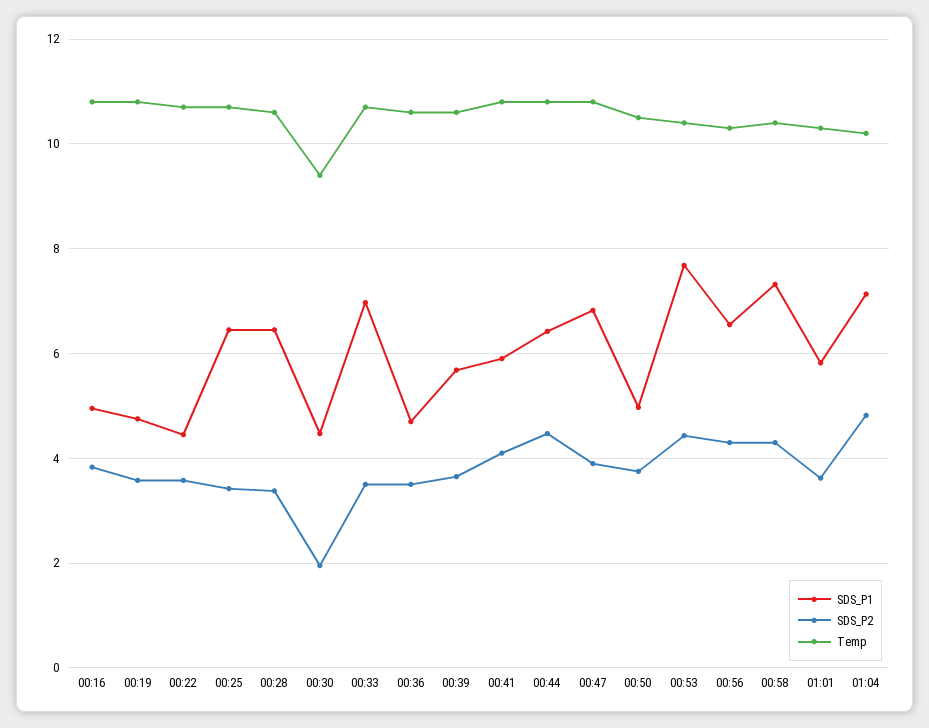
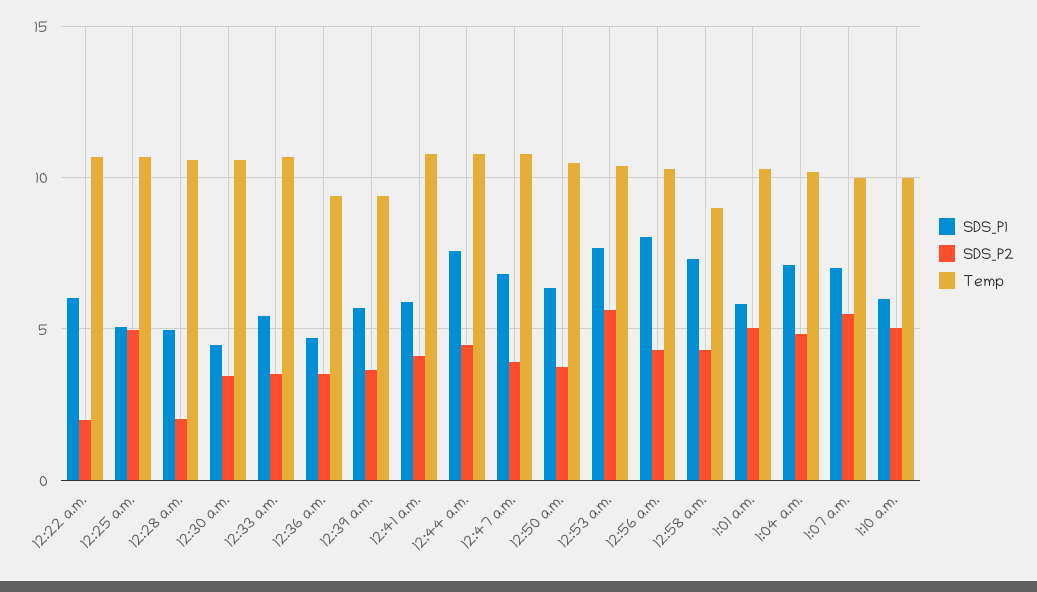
SDS_P1, 00:16: 5 -> none
SDS_P2, 00:16: 3.8 -> none
Temp, 00:16: 10.8 -> none
SDS_P1, 00:19: 4.8 -> none
SDS_P2, 00:19: 3.6 -> none
Temp, 00:19: 10.8 -> none
SDS_P1, 00:22: 4.4 -> 6
SDS_P2, 00:22: 3.6 -> 2
SDS_P1, 00:25: 6.4 -> 5
SDS_P2, 00:25: 3.4 -> 5
SDS_P1, 00:28: 6.4 -> 5
SDS_P2, 00:28: 3.4 -> 2
SDS_P2, 00:30: 2 -> 3.5
Temp, 00:30: 9.4 -> 10.5
SDS_P1, 00:33: 7 -> 5.5
Temp, 00:36: 10.6 -> 9.5
Temp, 00:39: 10.6 -> 9.5
SDS_P1, 00:44: 6.4 -> 7.5
SDS_P1, 00:50: 5 -> 6.5
SDS_P2, 00:53: 4.4 -> 5.5
SDS_P1, 00:56: 6.6 -> 8
Temp, 00:58: 10.4 -> 9
SDS_P2, 01:01: 3.6 -> 5
SDS_P1, 1:07 a.m.: none -> 7
SDS_P2, 1:07 a.m.: none -> 5.5
Temp, 1:07 a.m.: none -> 10
SDS_P1, 1:10 a.m.: none -> 6
SDS_P2, 1:10 a.m.: none -> 5
Temp, 1:10 a.m.: none -> 10

